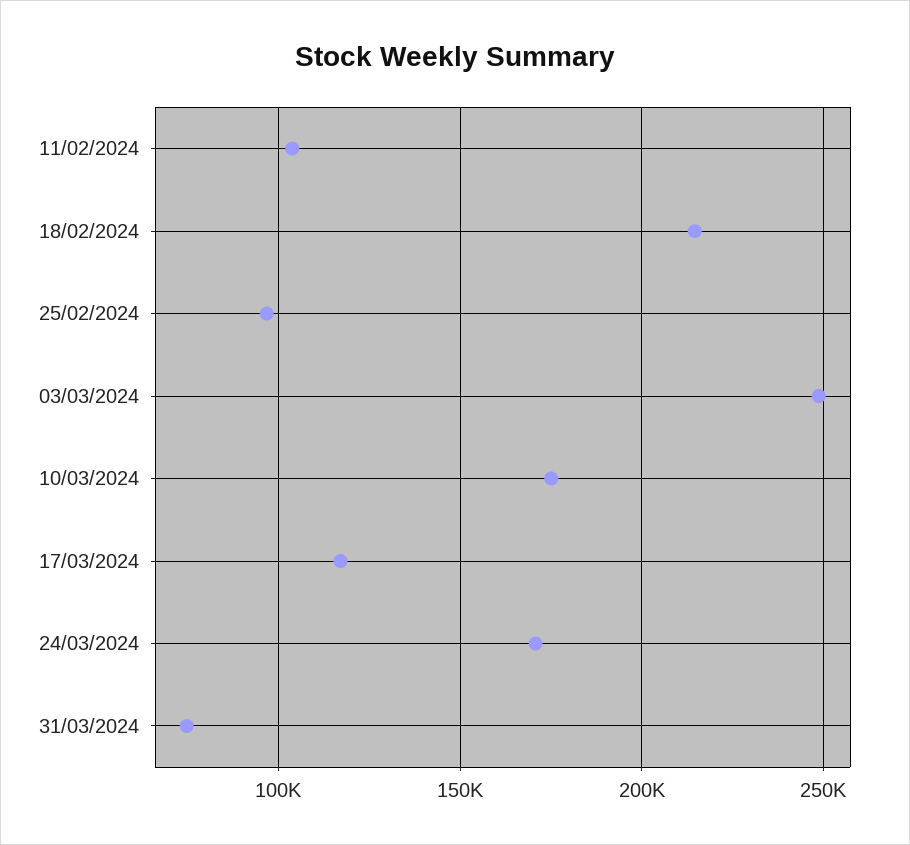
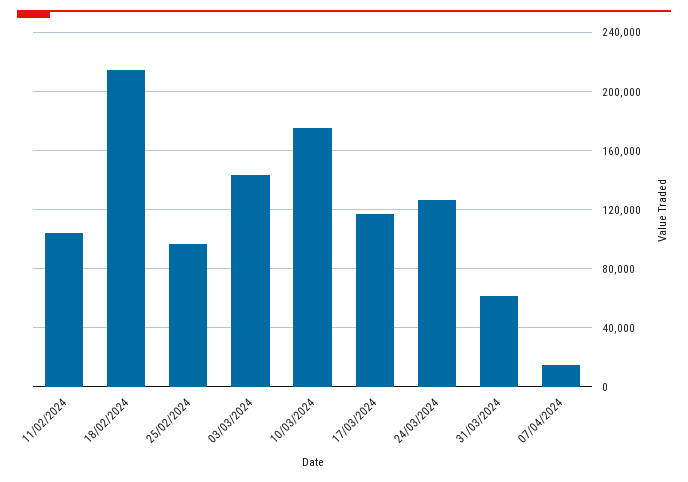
03/03/2024: 250000 -> 145000
24/03/2024: 170000 -> 125000
31/03/2024: 75000 -> 60000
07/04/2024: none -> 15000

